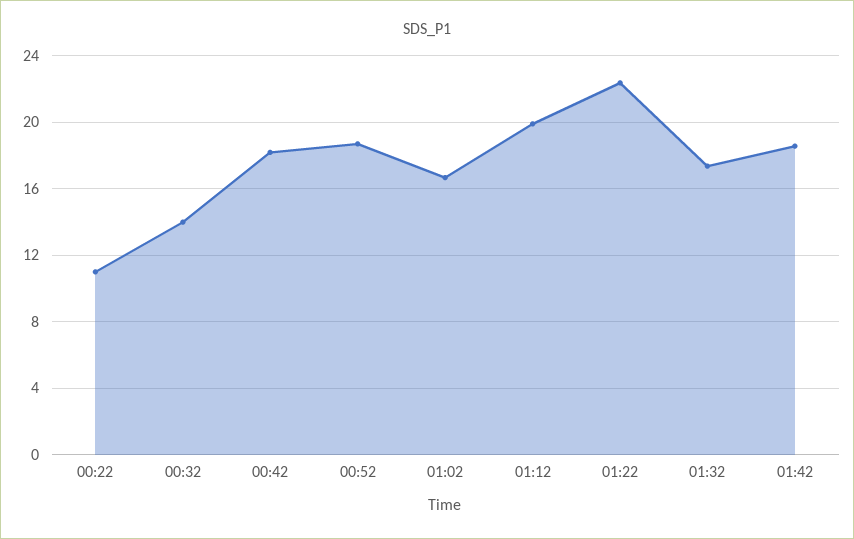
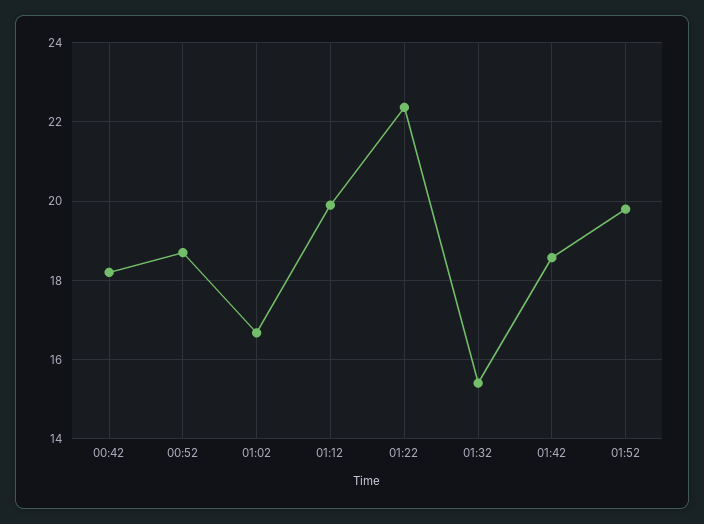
00:22: 11 -> none
00:32: 14 -> none
01:32: 17.5 -> 15.4
01:52: none -> 19.8

